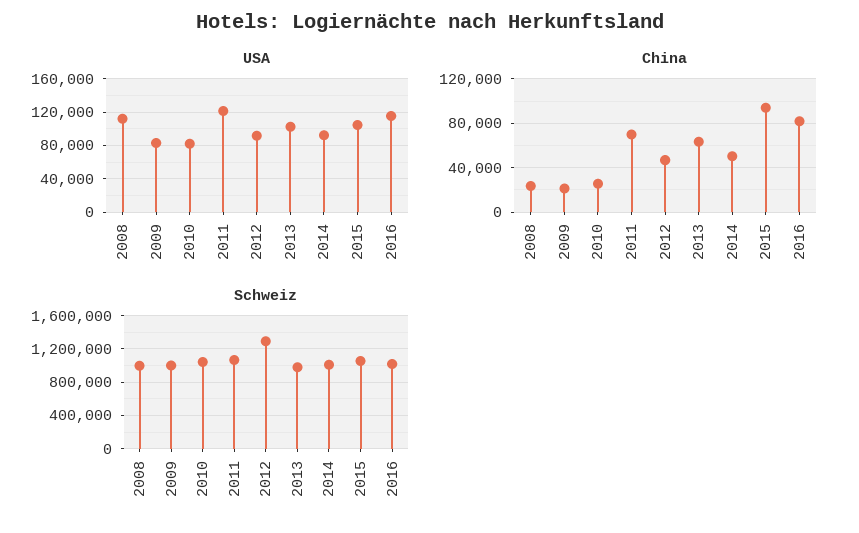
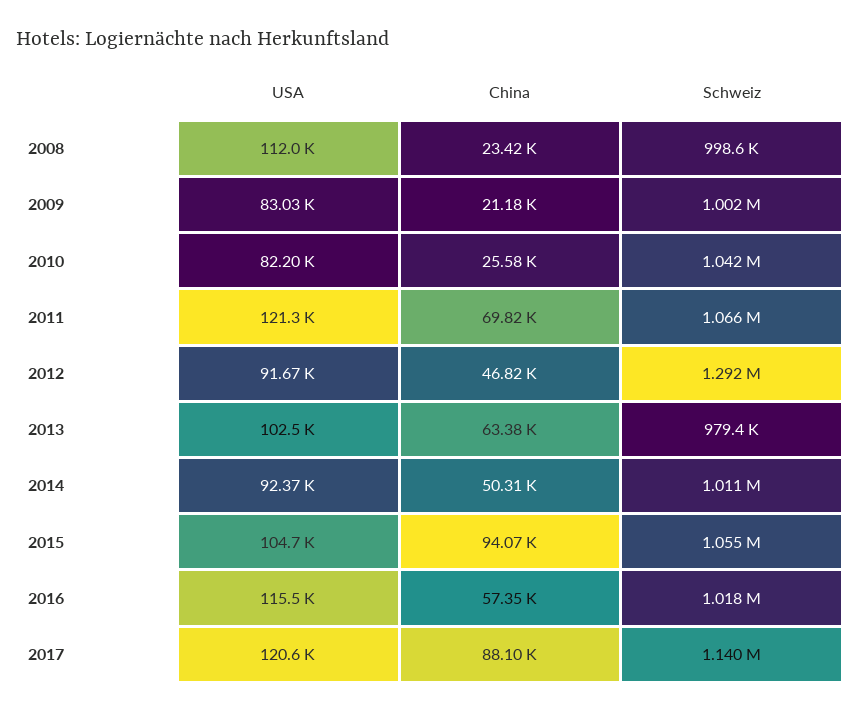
China, 2016: 80000 -> 57350
USA, 2017: none -> 120600
China, 2017: none -> 88100
Schweiz, 2017: none -> 1140000

